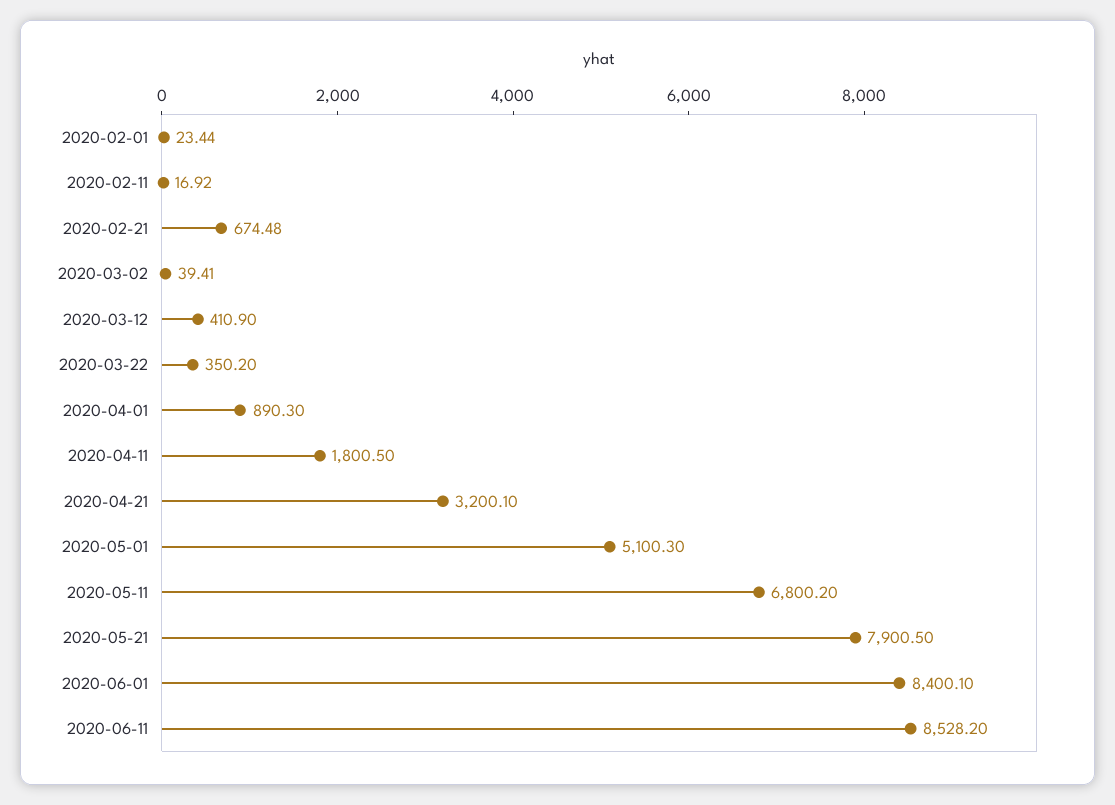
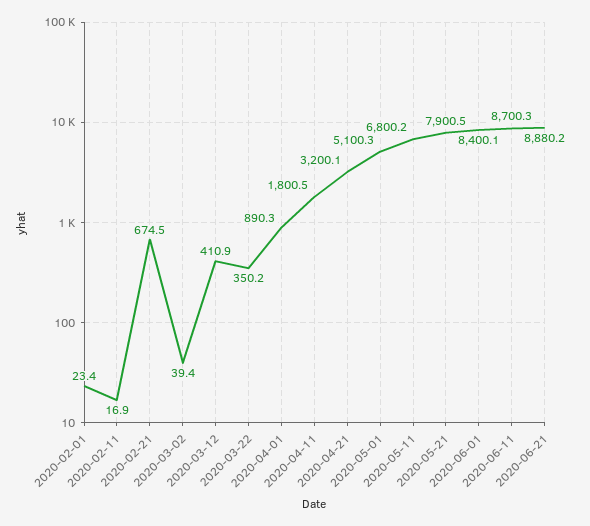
2020-06-11: 8528.2 -> 8700.3
2020-06-21: none -> 8880.2

